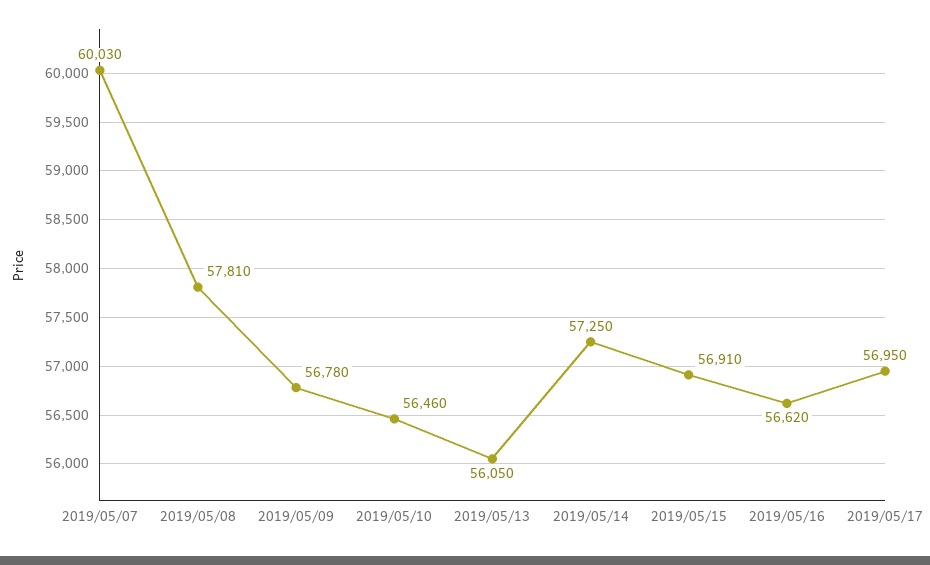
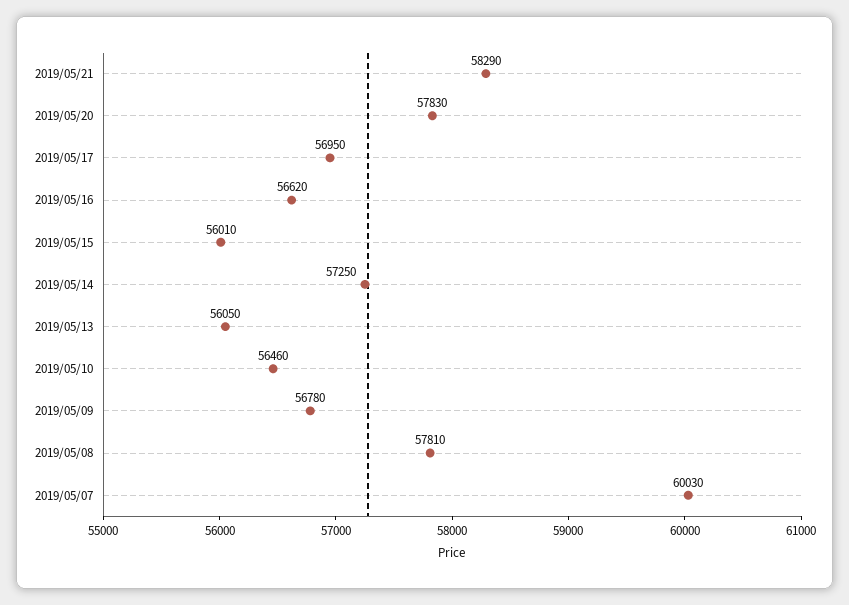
2019/05/15: 56910 -> 56010
2019/05/21: none -> 58290
2019/05/20: none -> 57830

